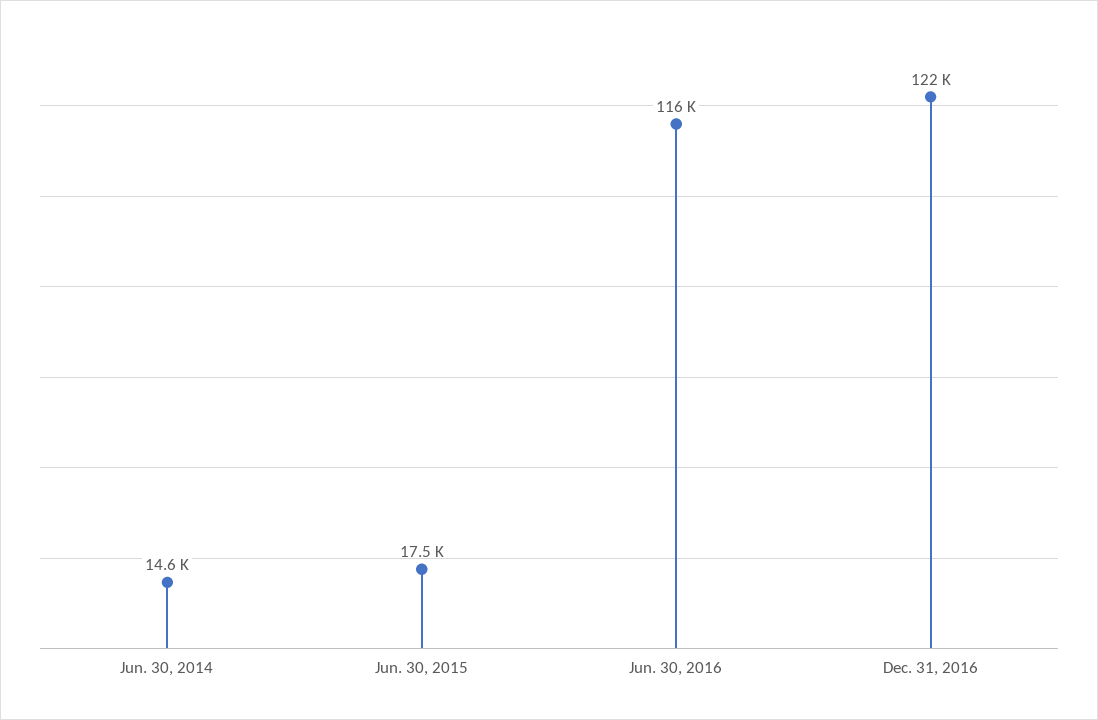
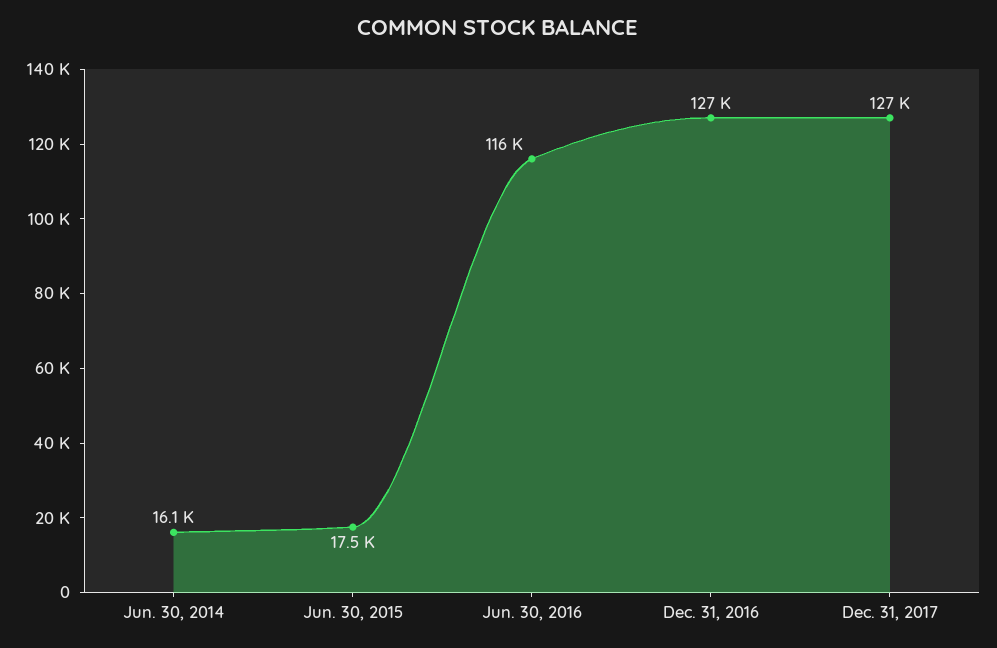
Jun. 30, 2014: 14600 -> 16100
Dec. 31, 2016: 122000 -> 127000
Dec. 31, 2017: none -> 127000

